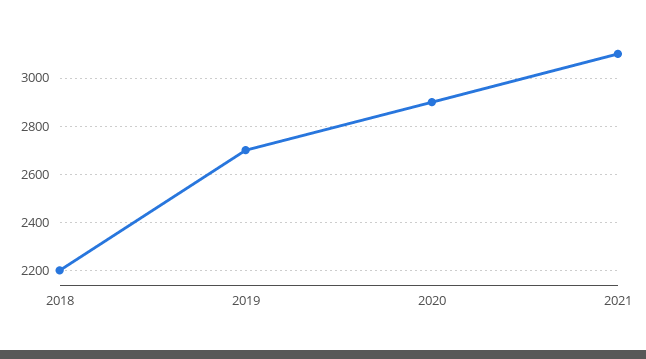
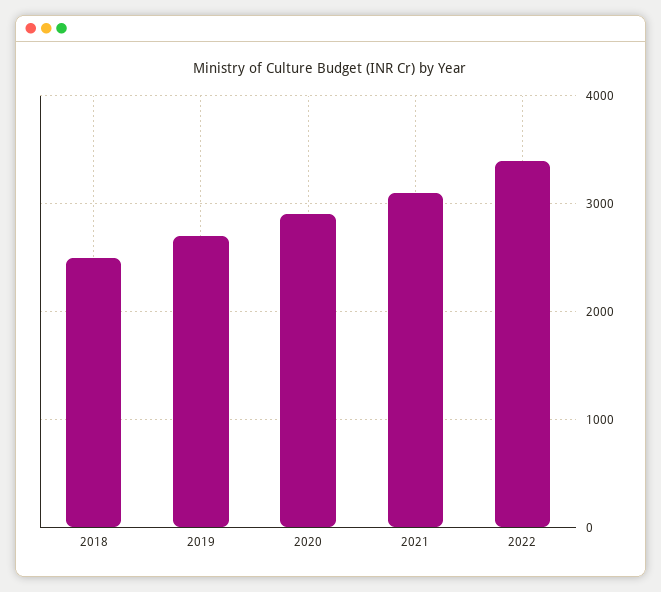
2018: 2200 -> 2500
2022: none -> 3400

